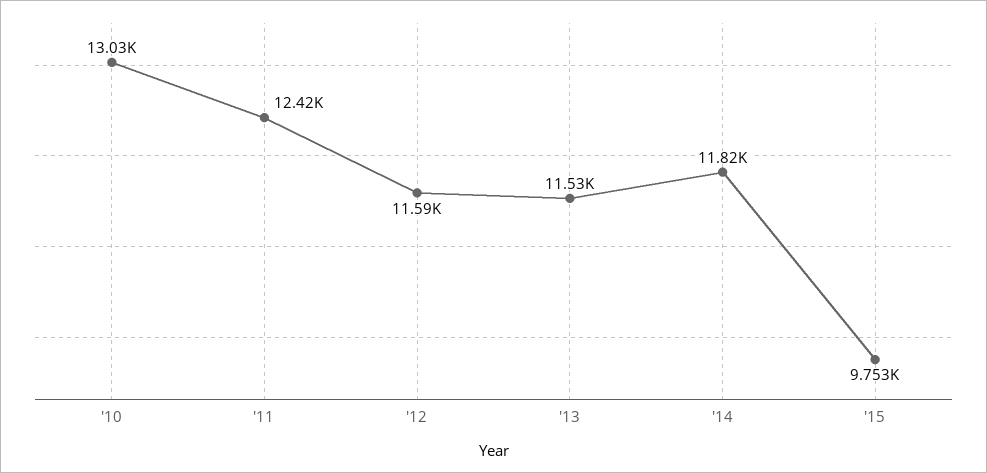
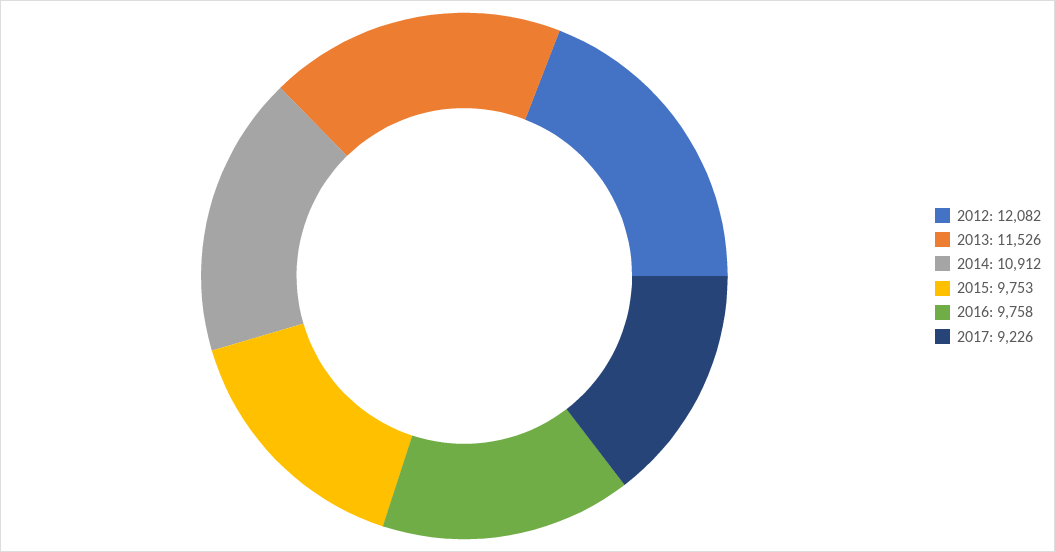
'10: 13030 -> none
'11: 12420 -> none
'12: 11590 -> 12082
'14: 11820 -> 10912
2016: none -> 9758
2017: none -> 9226

